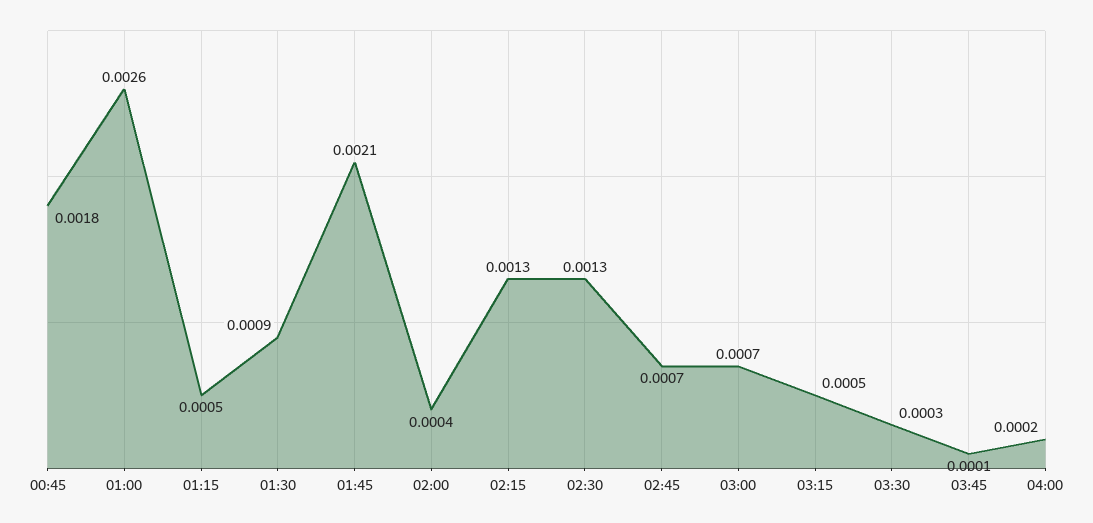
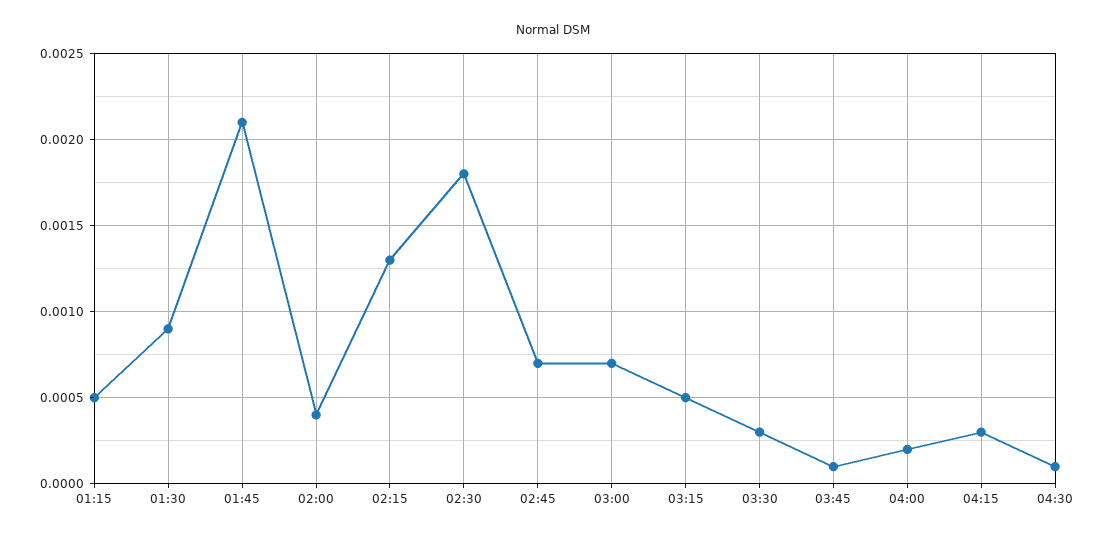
00:45: 0.0018 -> none
01:00: 0.0026 -> none
02:30: 0.0013 -> 0.0018
04:15: none -> 0.0003
04:30: none -> 0.0001

